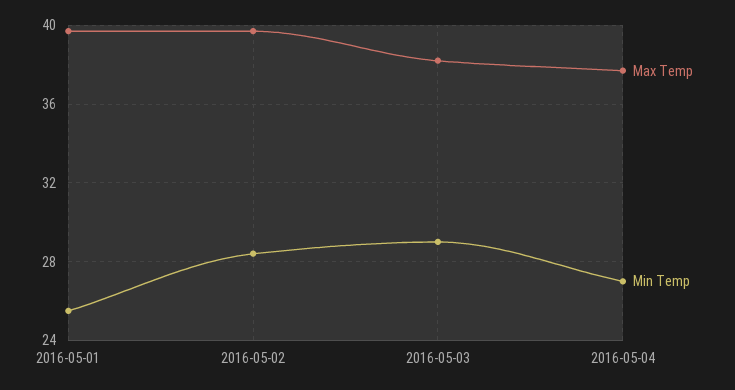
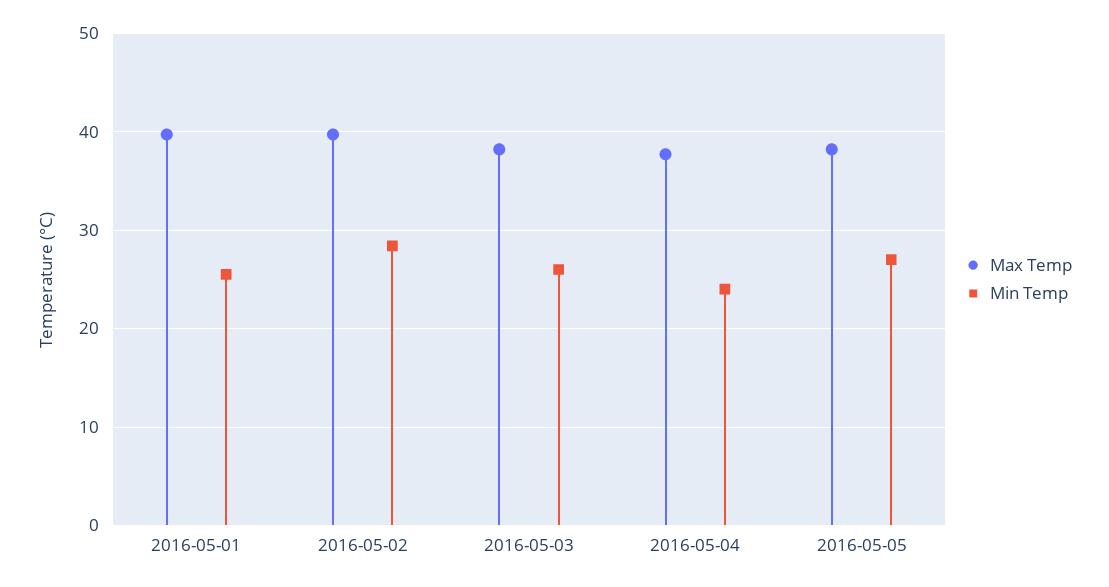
Min Temp, 2016-05-03: 29 -> 26
Min Temp, 2016-05-04: 27 -> 24
Max Temp, 2016-05-05: none -> 38
Min Temp, 2016-05-05: none -> 27

